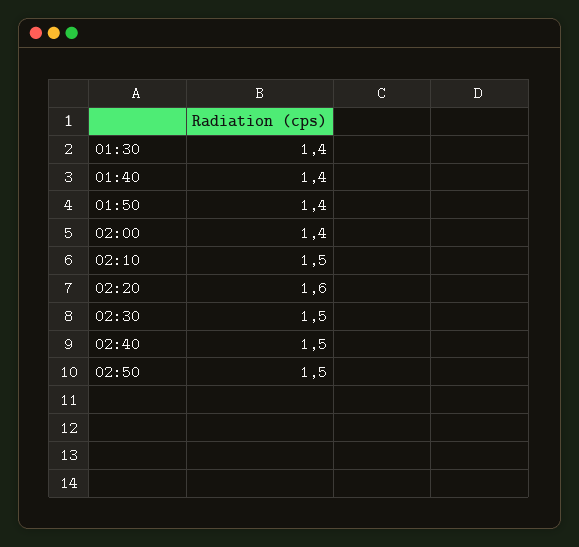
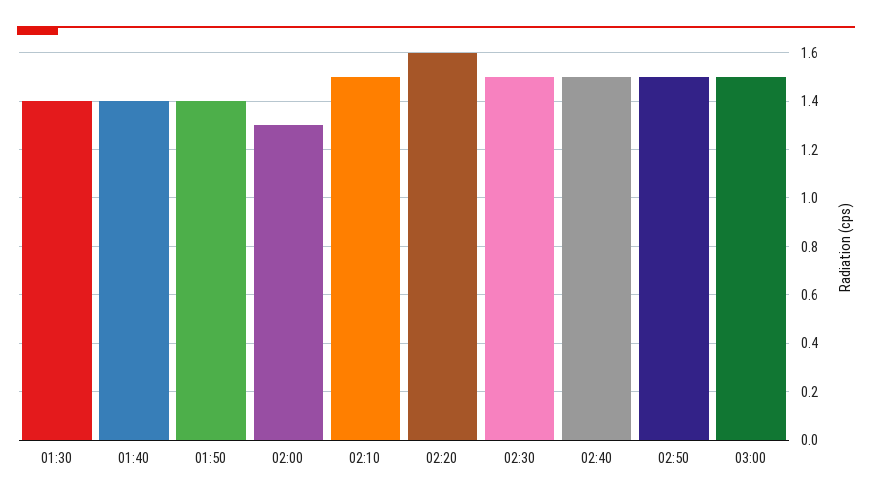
02:00: 1.4 -> 1.3
03:00: none -> 1.5

